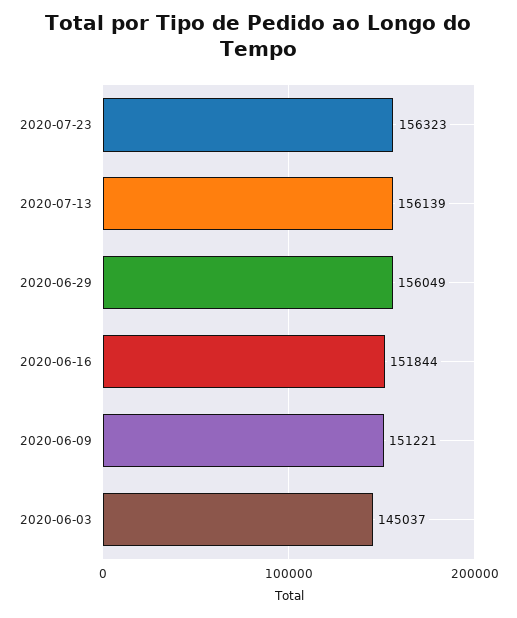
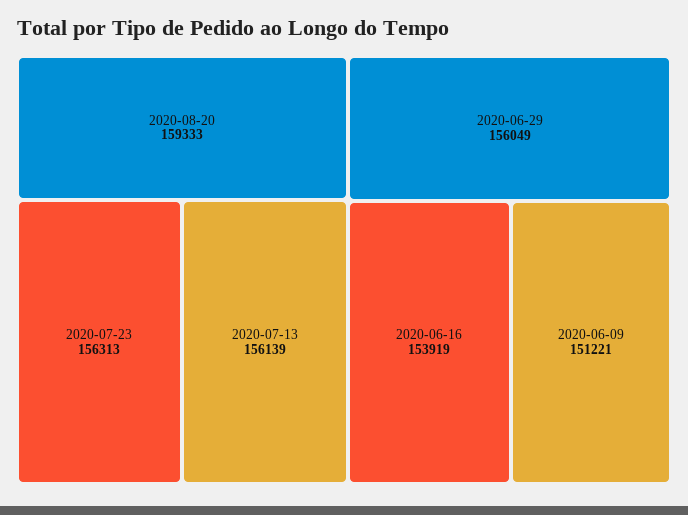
2020-07-23: 156323 -> 156313
2020-06-16: 151844 -> 153919
2020-06-03: 145037 -> none
2020-08-20: none -> 159333

